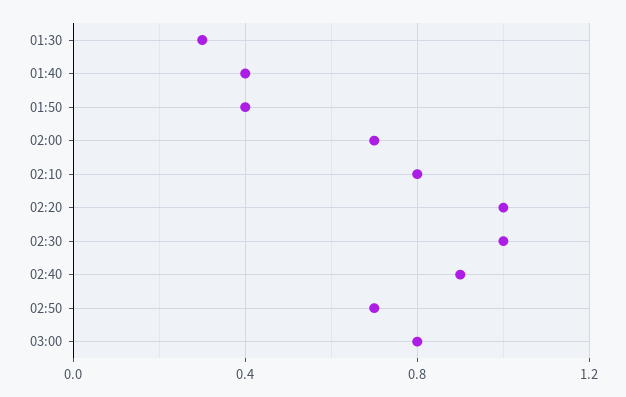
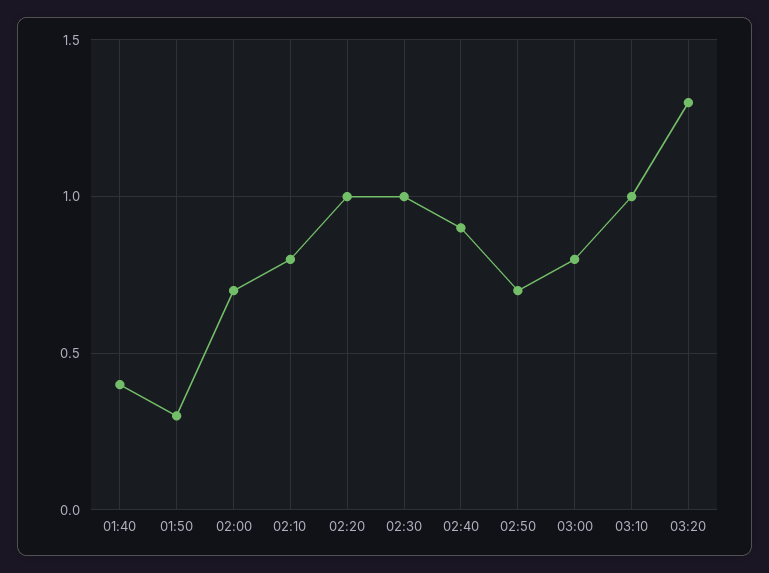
01:30: 0.3 -> none
01:50: 0.4 -> 0.3
03:10: none -> 1
03:20: none -> 1.3

